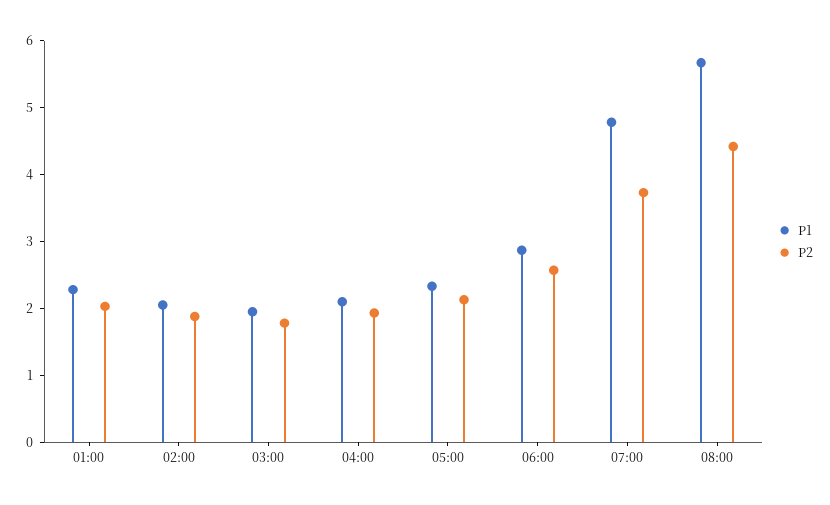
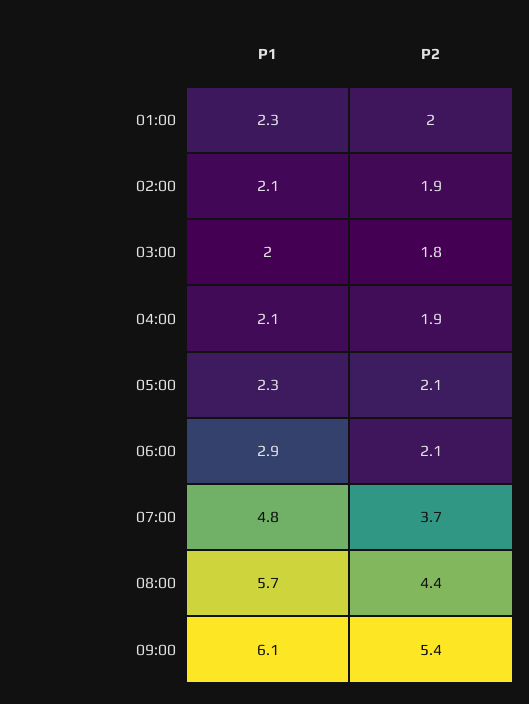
P2, 06:00: 2.6 -> 2.1
P1, 09:00: none -> 6.1
P2, 09:00: none -> 5.4

